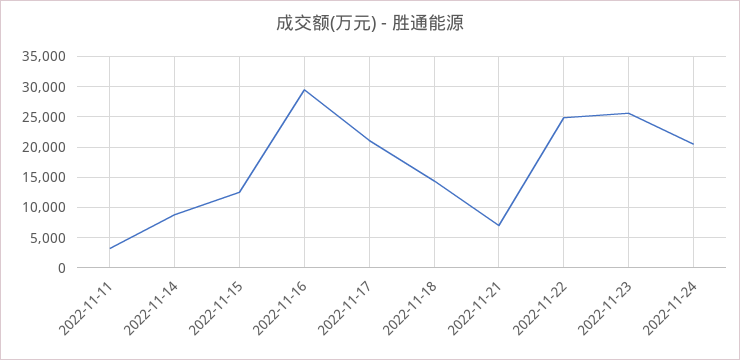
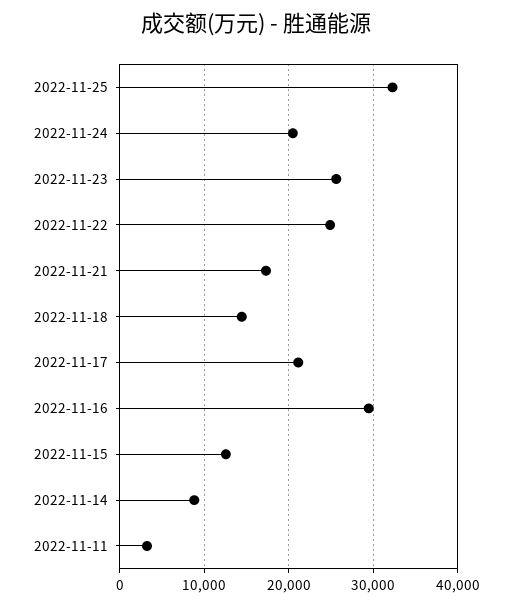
2022-11-21: 7000 -> 17000
2022-11-25: none -> 32000

